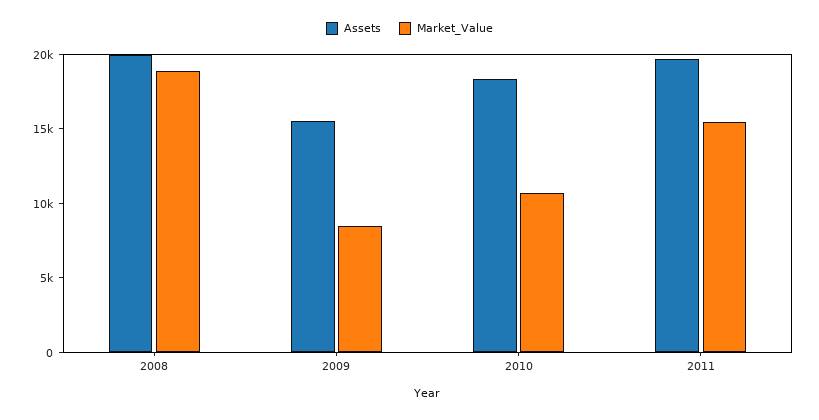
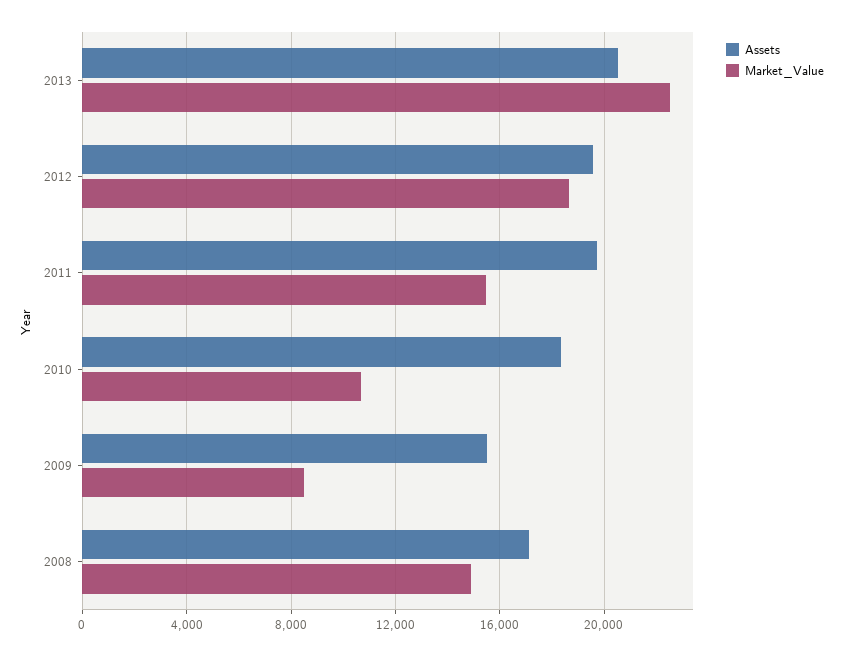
Assets, 2008: 20000 -> 17000
Market_Value, 2008: 19000 -> 15000
Assets, 2013: none -> 20500
Market_Value, 2013: none -> 22500
Assets, 2012: none -> 19500
Market_Value, 2012: none -> 18500

